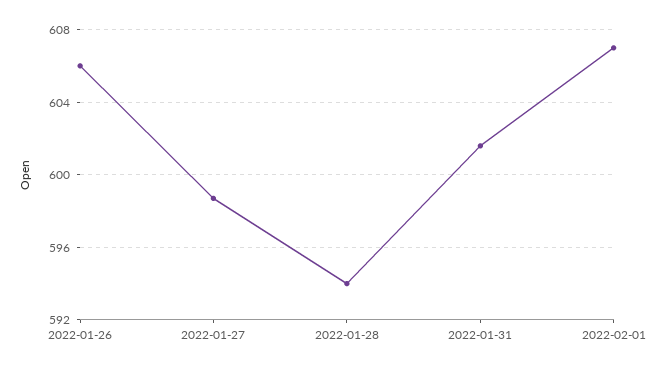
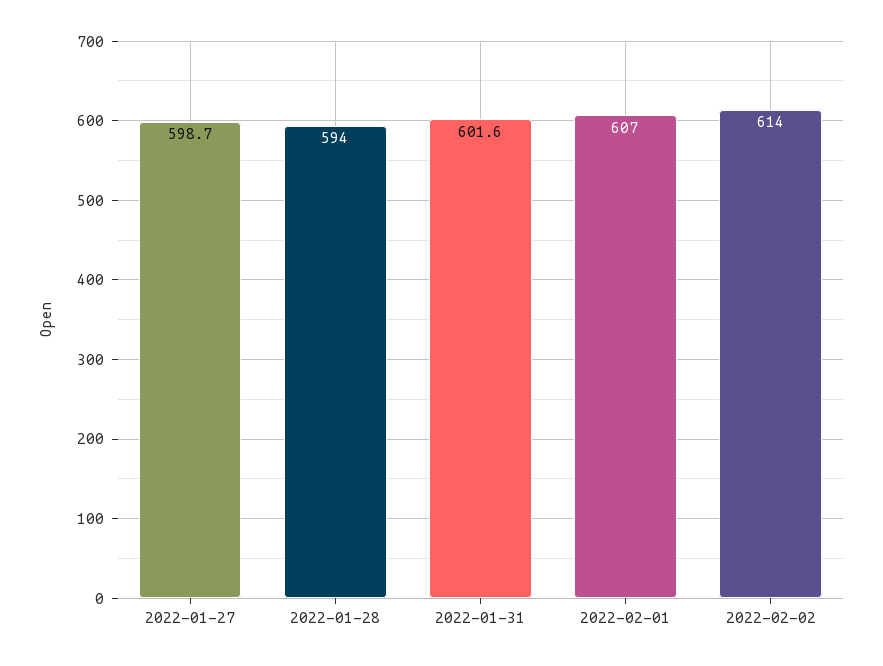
2022-01-26: 606 -> none
2022-02-02: none -> 614

